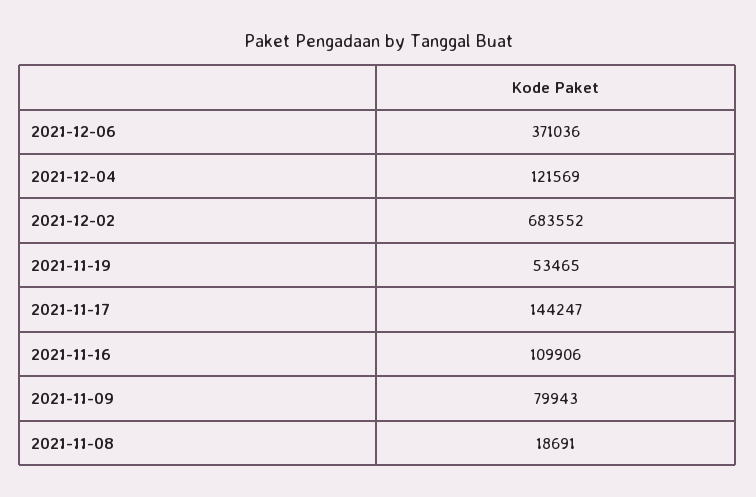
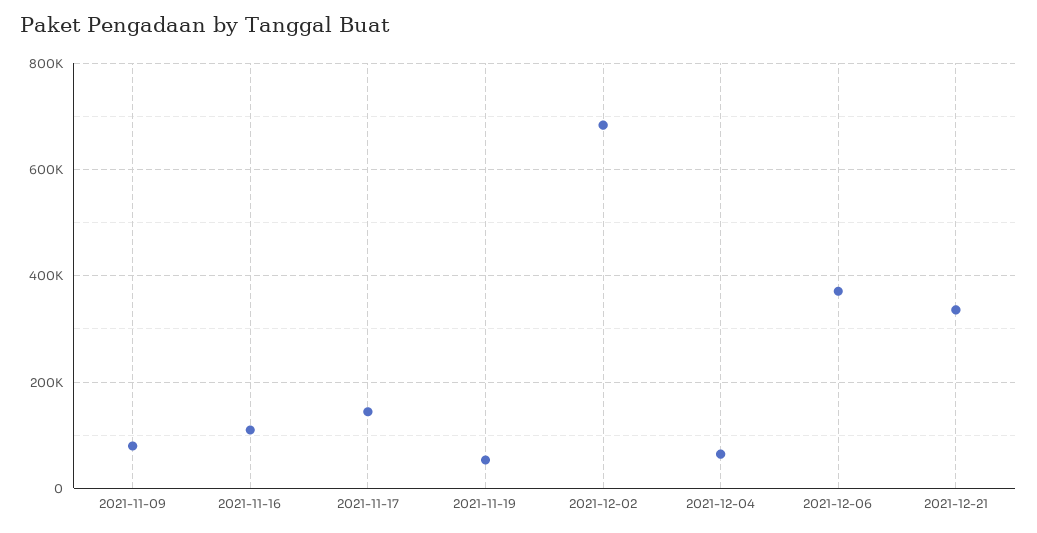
2021-12-04: 121569 -> 60000
2021-11-08: 18691 -> none
2021-12-21: none -> 340000

